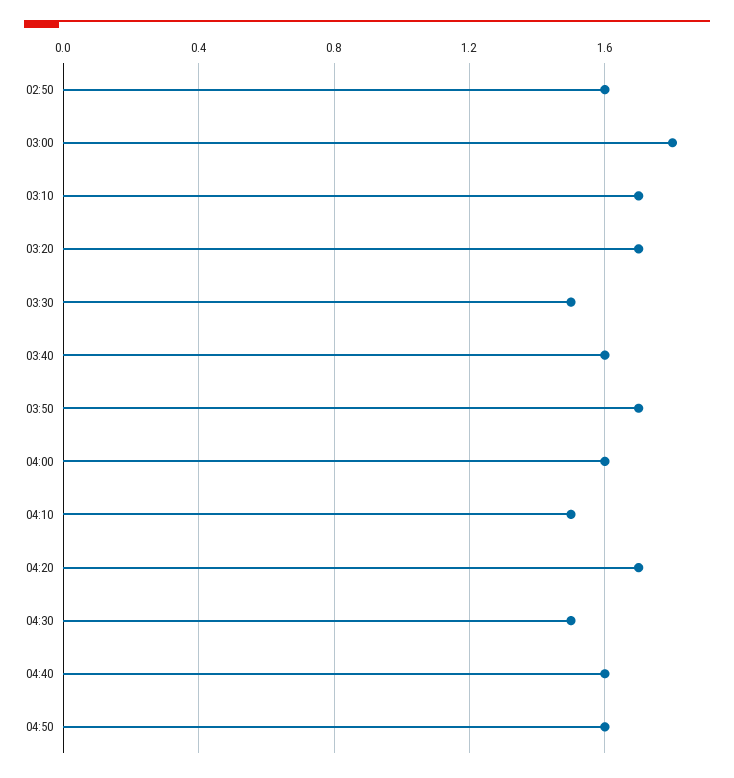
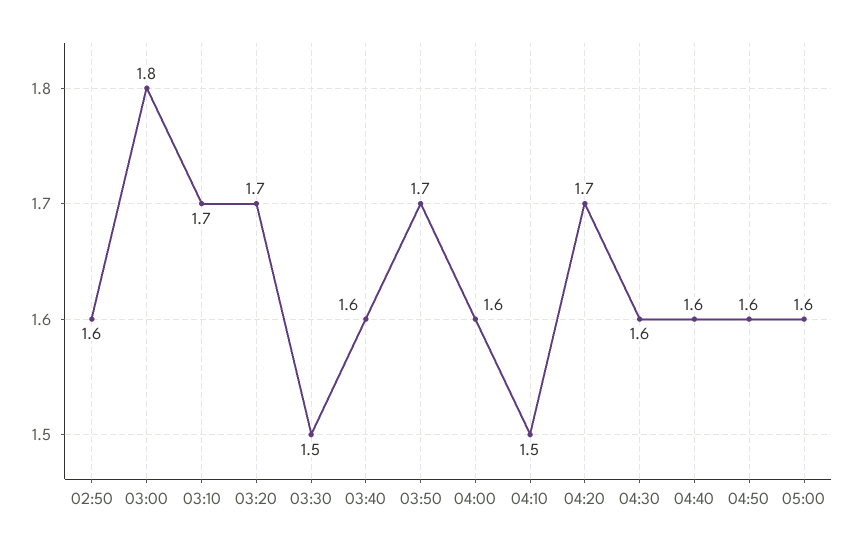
04:30: 1.5 -> 1.6
05:00: none -> 1.6

